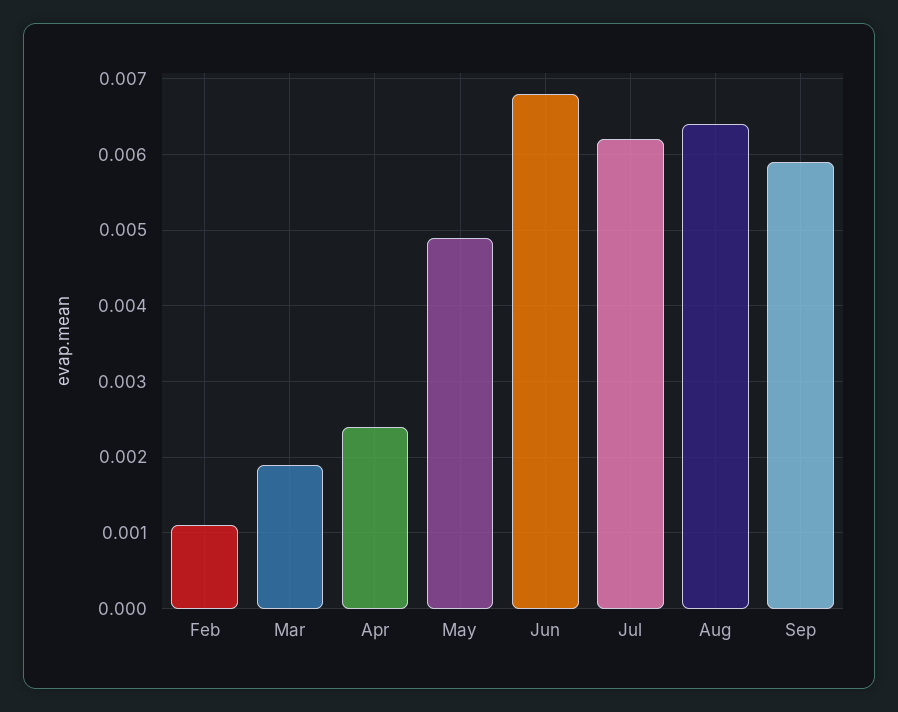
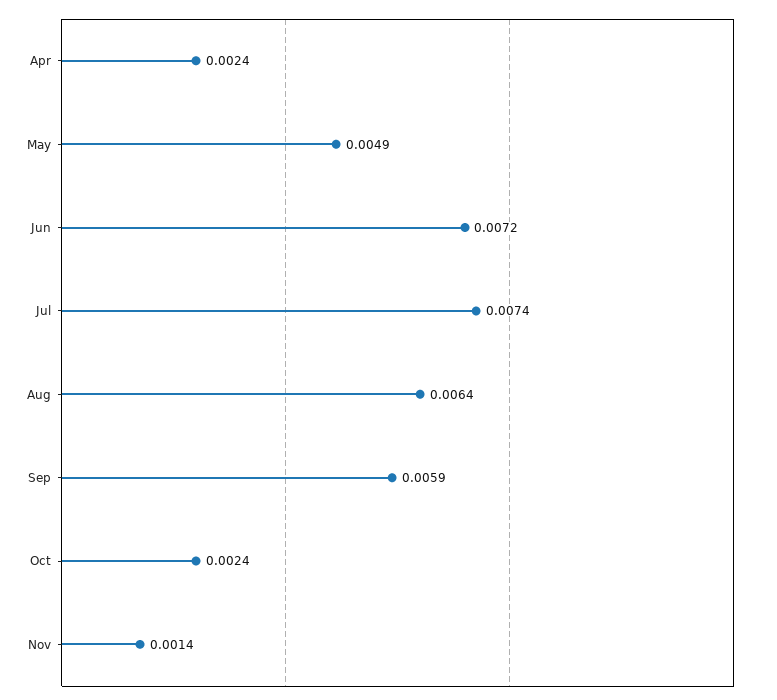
Feb: 0.0011 -> none
Mar: 0.0019 -> none
Jun: 0.0068 -> 0.0072
Jul: 0.0062 -> 0.0074
Oct: none -> 0.0024
Nov: none -> 0.0014

